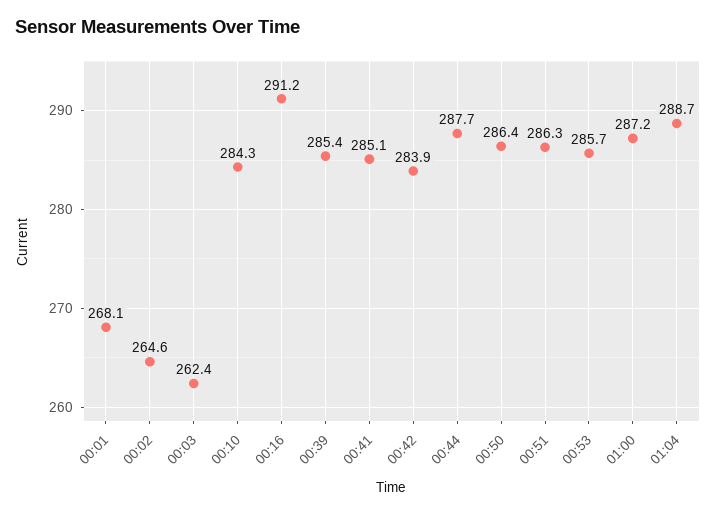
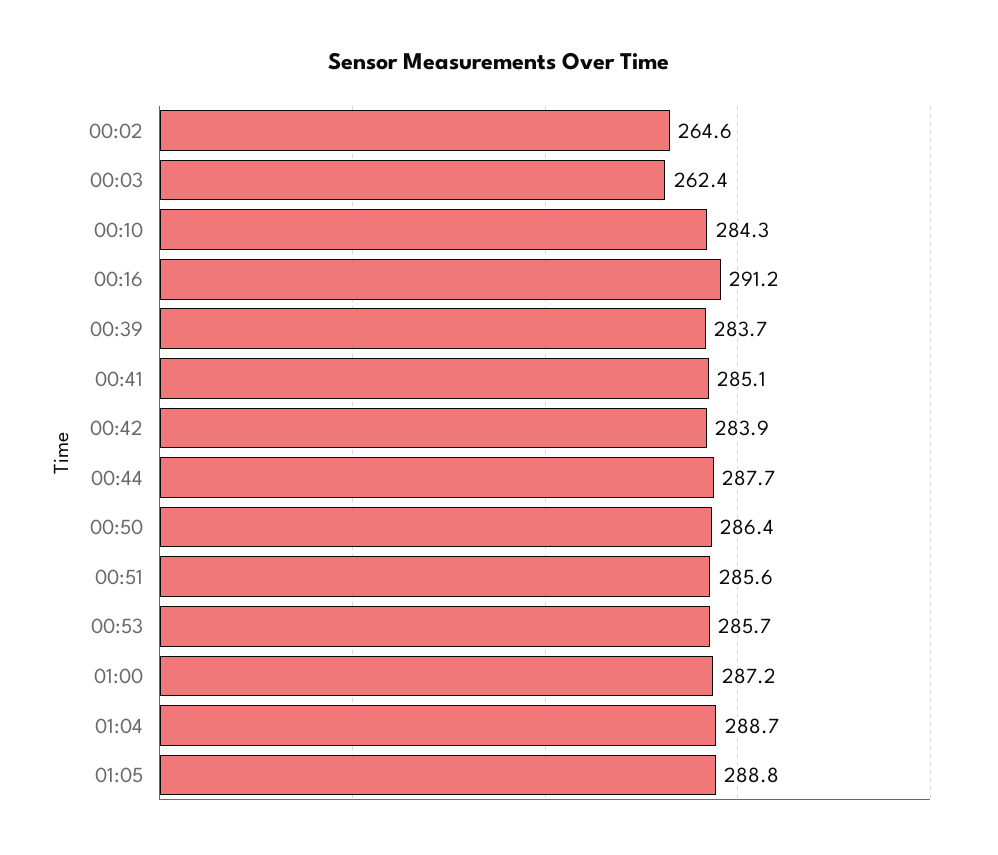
00:01: 268.1 -> none
00:39: 285.4 -> 283.7
00:51: 286.3 -> 285.6
01:05: none -> 288.8

